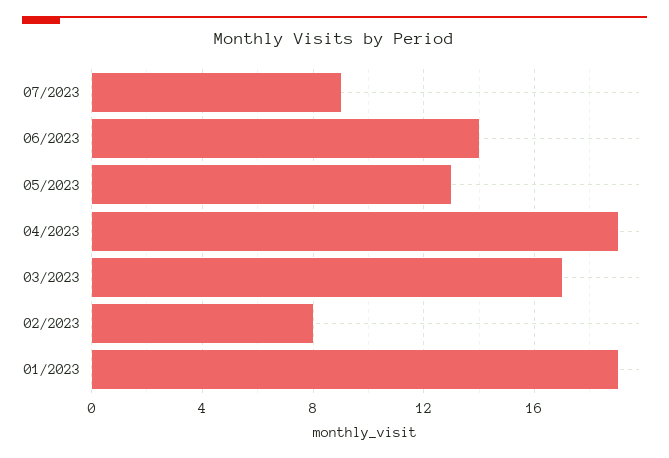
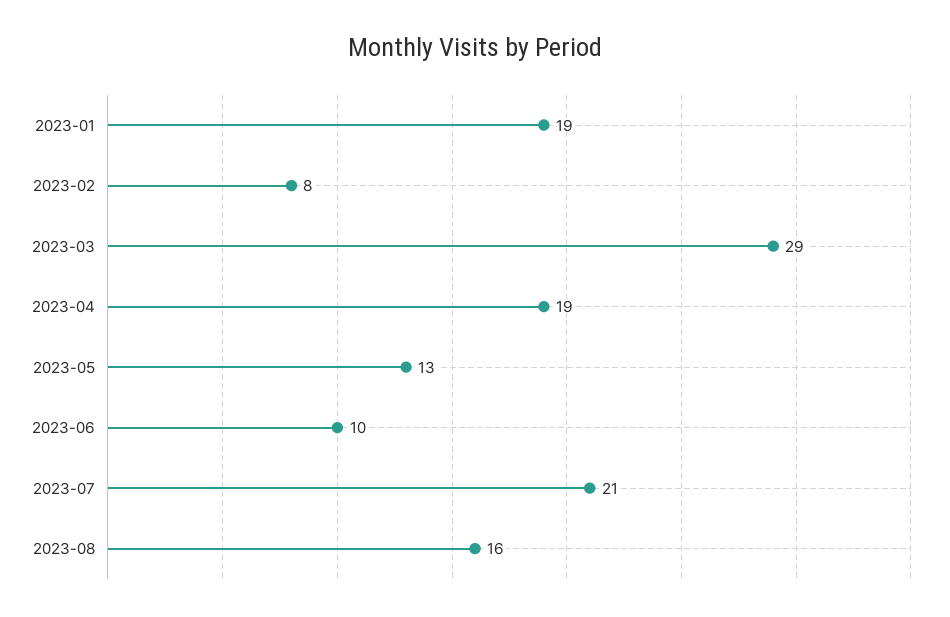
07/2023: 9 -> 21
06/2023: 14 -> 10
03/2023: 17 -> 29
2023-08: none -> 16

